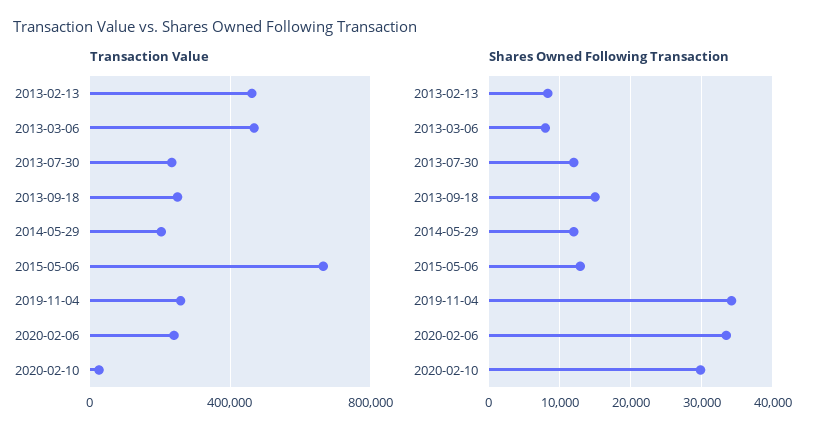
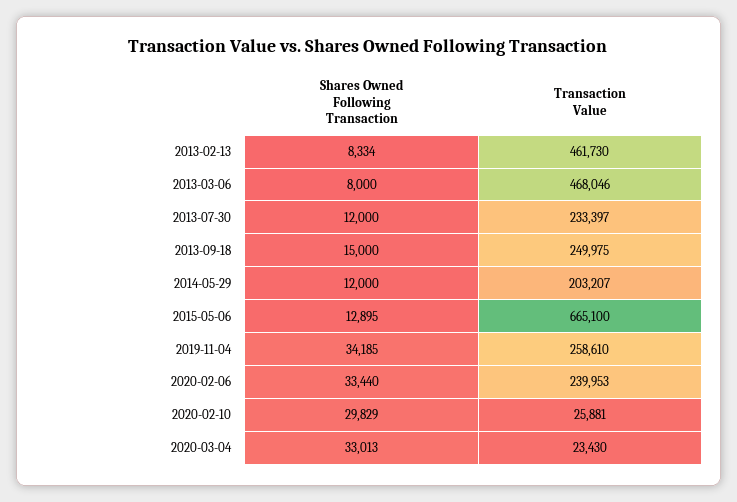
Shares Owned Following Transaction, 2020-03-04: none -> 33013
Transaction Value, 2020-03-04: none -> 23430

